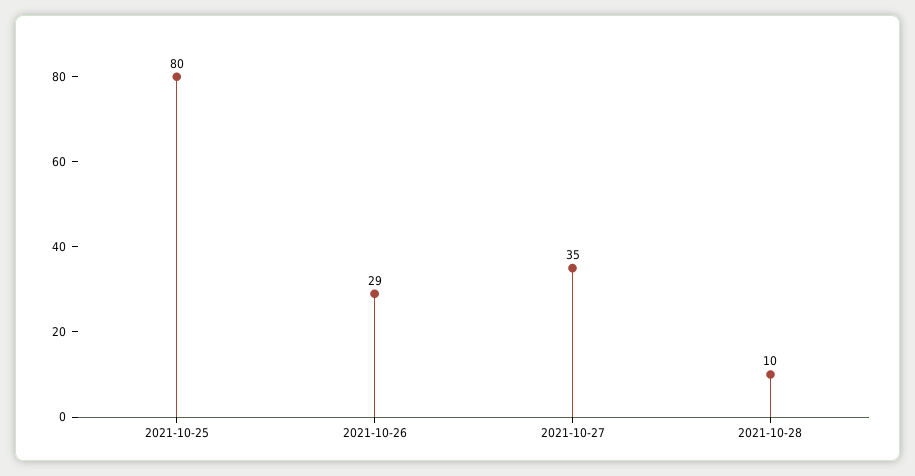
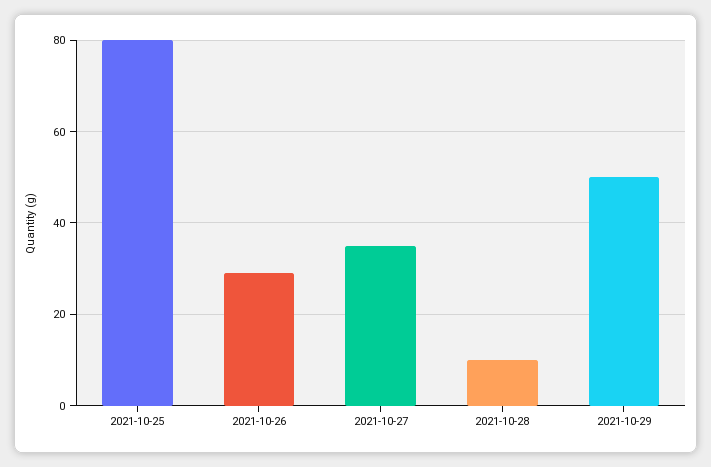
2021-10-29: none -> 50

